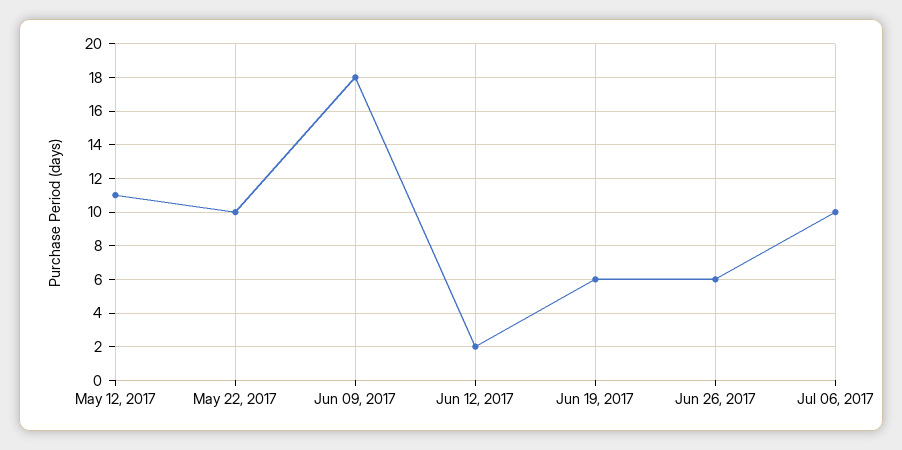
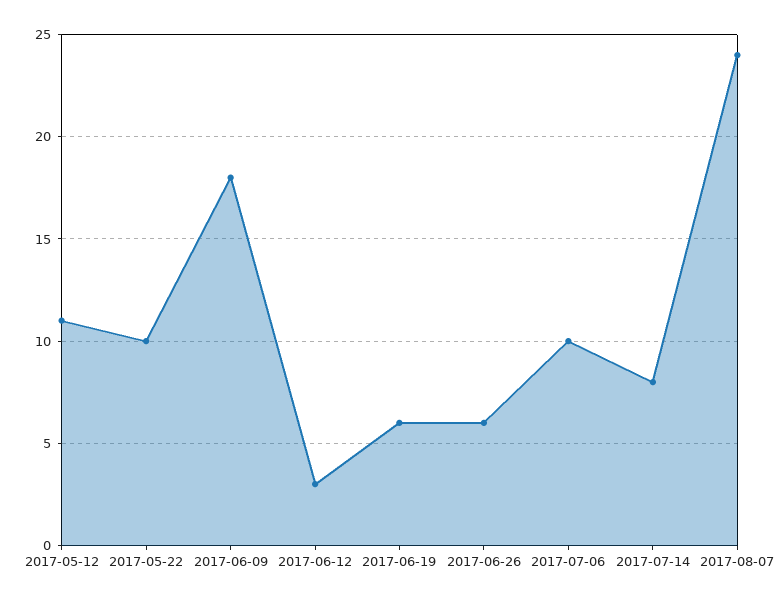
Jun 12, 2017: 2 -> 3
2017-07-14: none -> 8
2017-08-07: none -> 24

